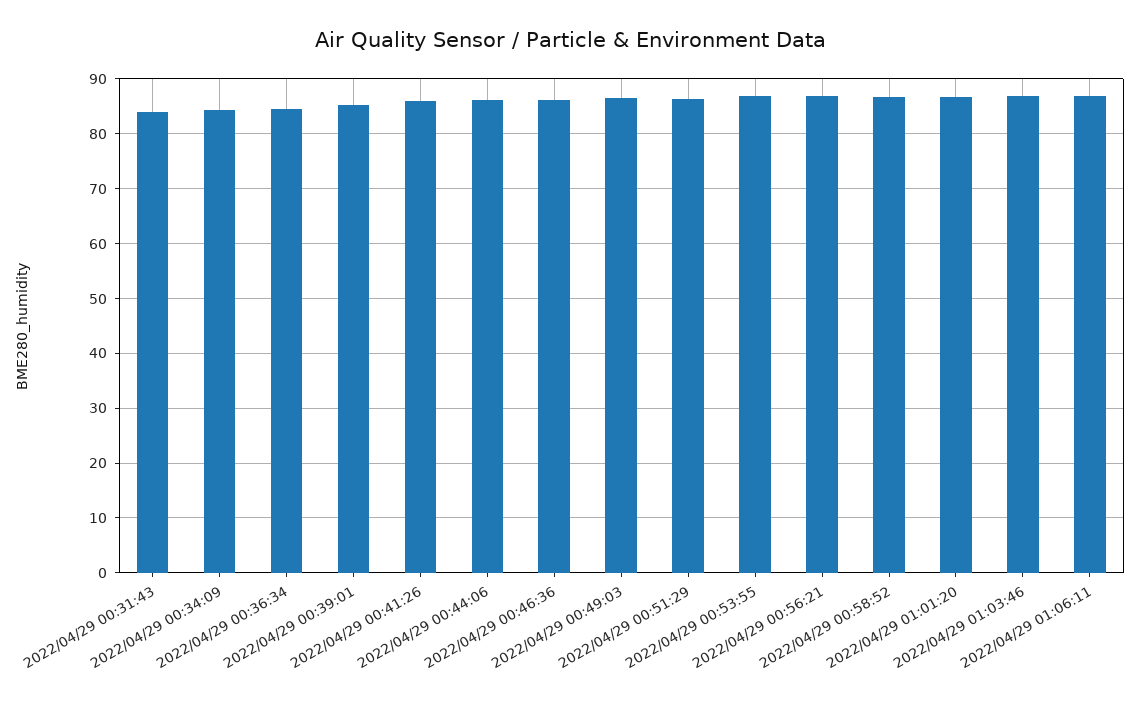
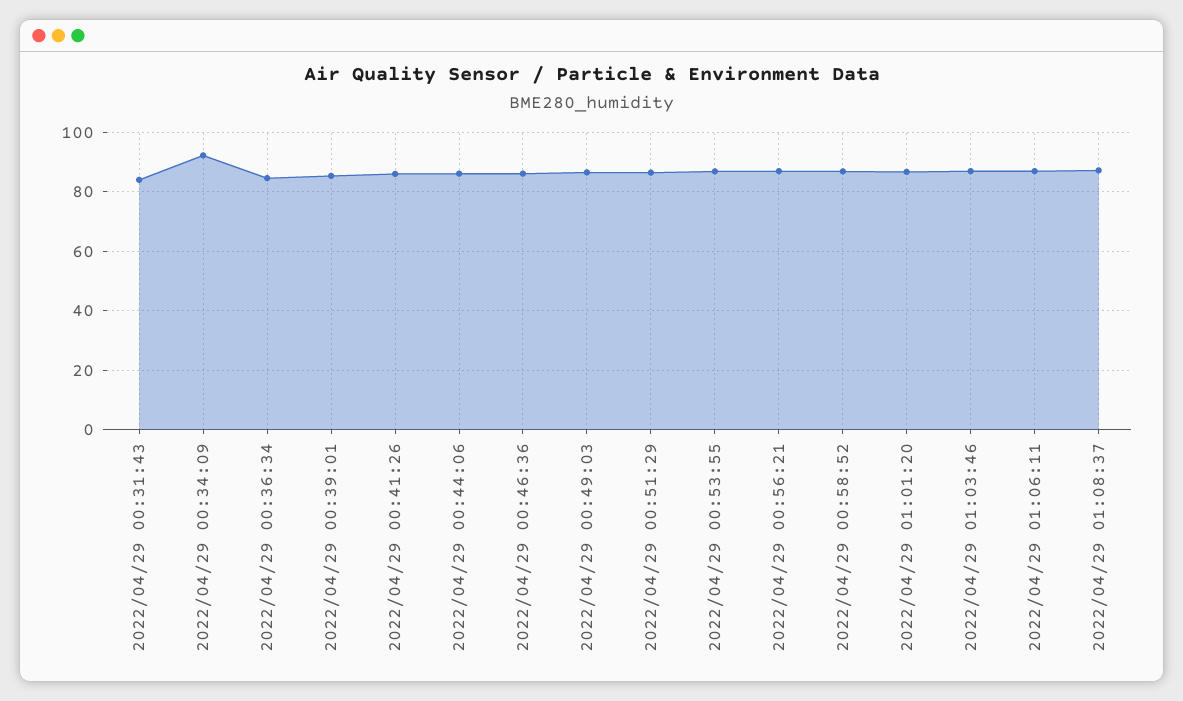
2022/04/29 00:34:09: 84 -> 92.5
2022/04/29 01:08:37: none -> 87.5

